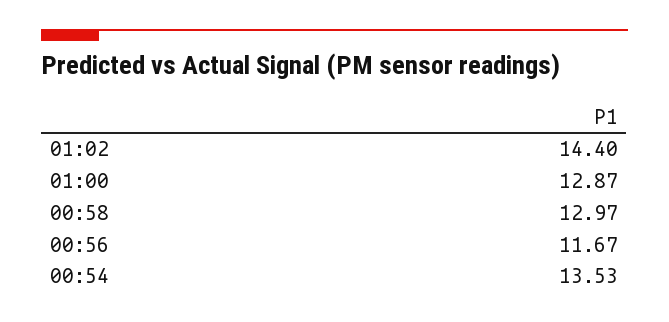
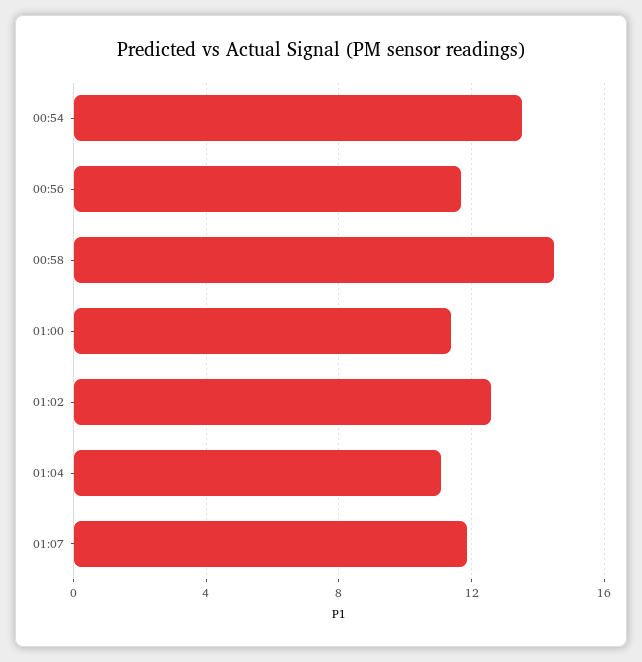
01:02: 14.4 -> 12.5
01:00: 12.87 -> 11.5
00:58: 12.97 -> 14.5
01:04: none -> 11
01:07: none -> 12

